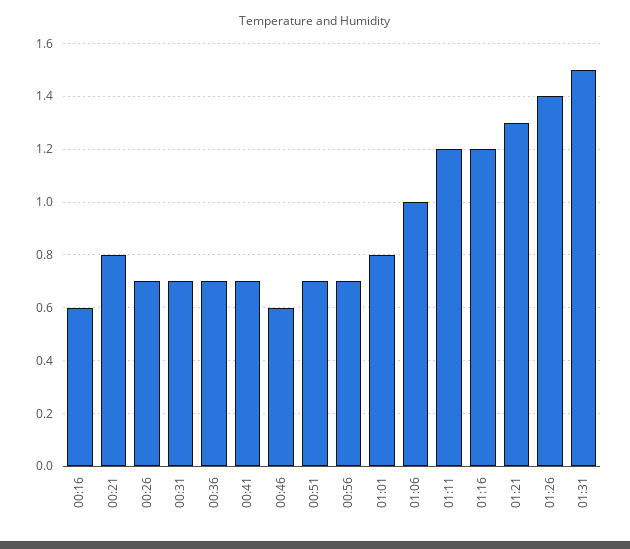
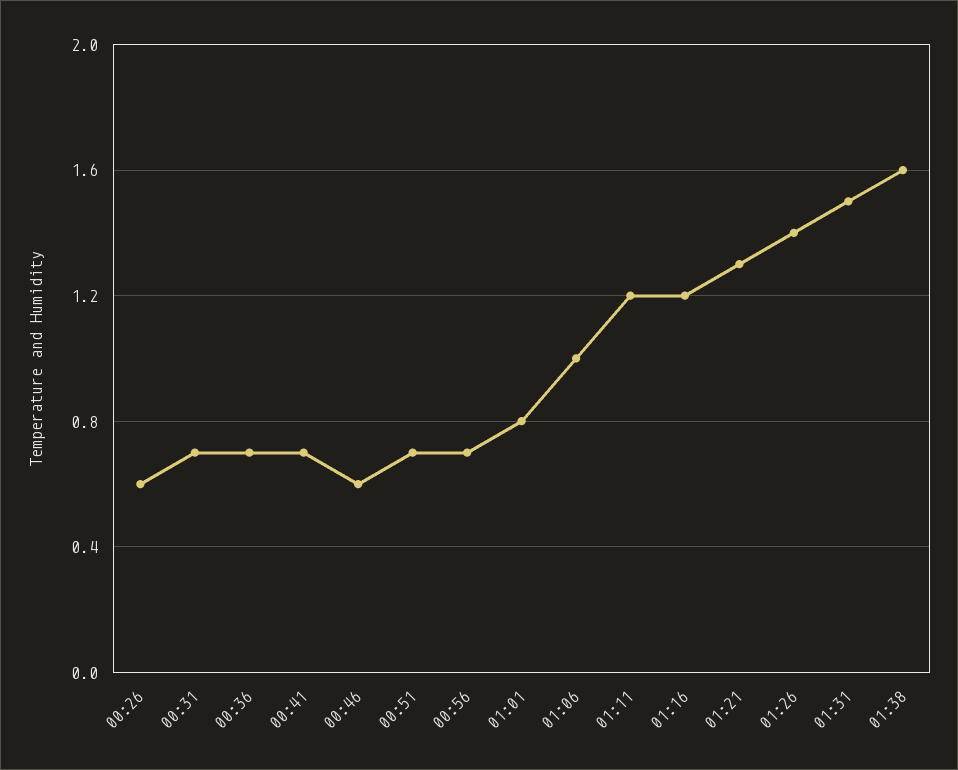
00:16: 0.6 -> none
00:21: 0.8 -> none
00:26: 0.7 -> 0.6
01:38: none -> 1.6

